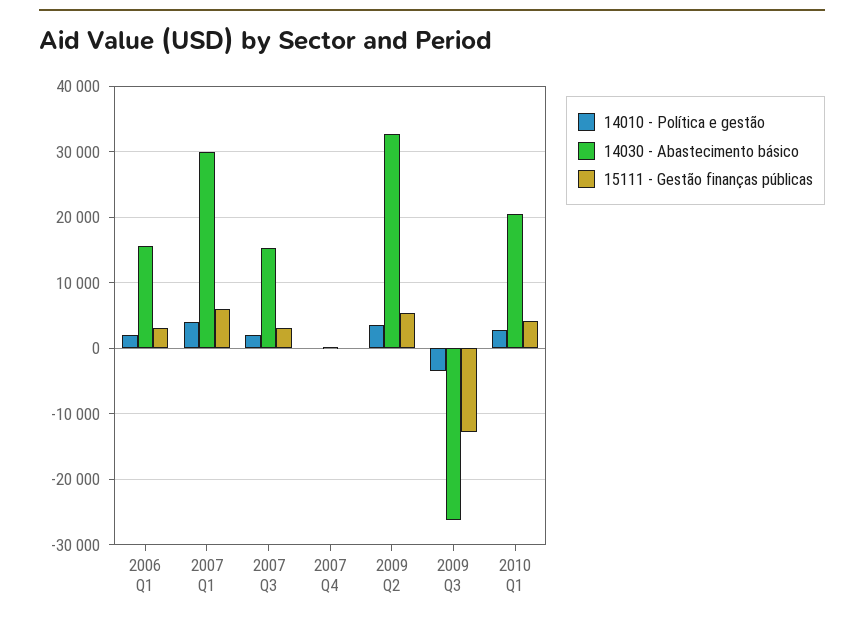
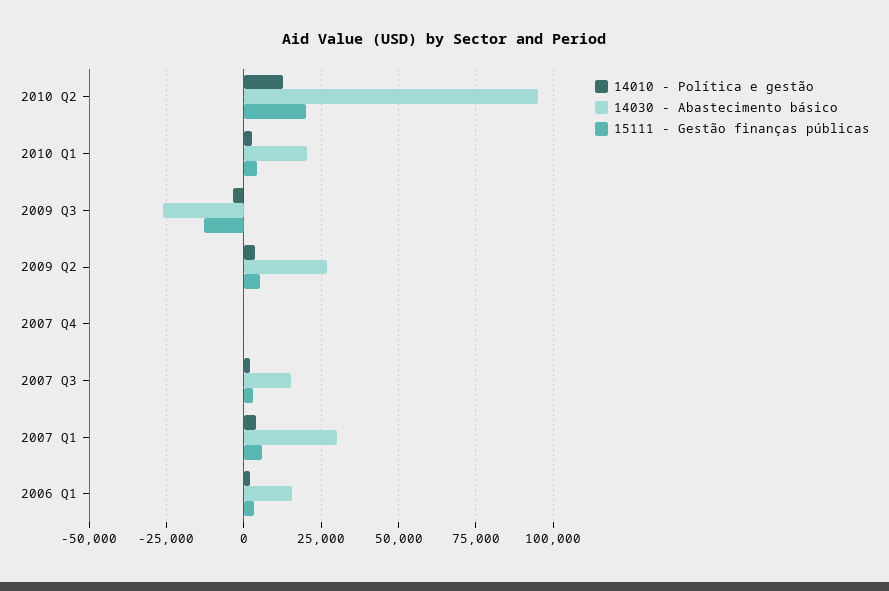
14030 - Abastecimento básico, 2009 Q2: 33000 -> 27500
14010 - Política e gestão, 2010 Q2: none -> 12500
14030 - Abastecimento básico, 2010 Q2: none -> 95000
15111 - Gestão finanças públicas, 2010 Q2: none -> 20000

